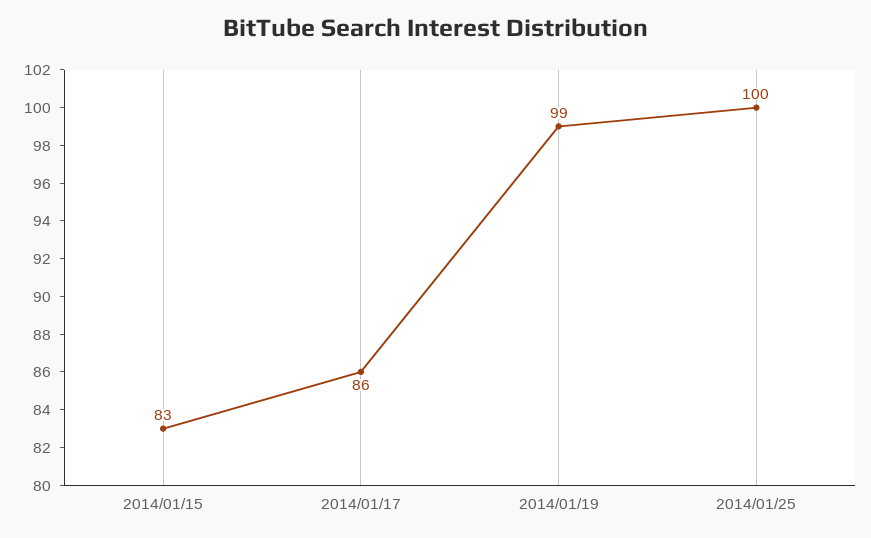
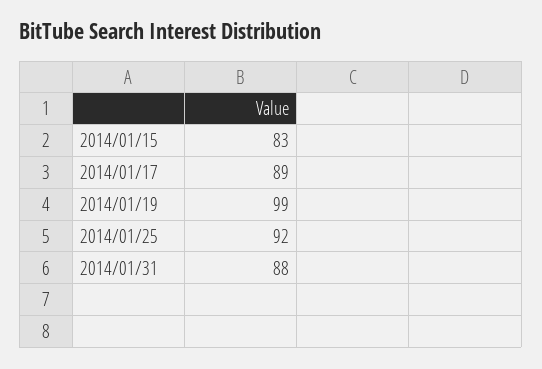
2014/01/17: 86 -> 89
2014/01/25: 100 -> 92
2014/01/31: none -> 88

